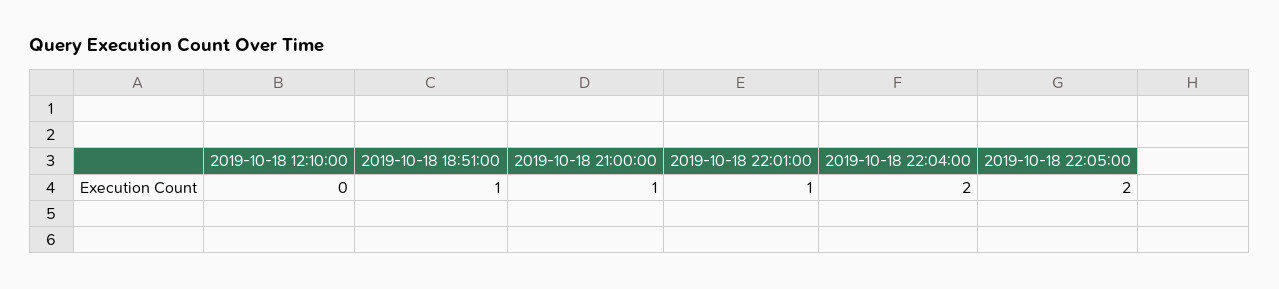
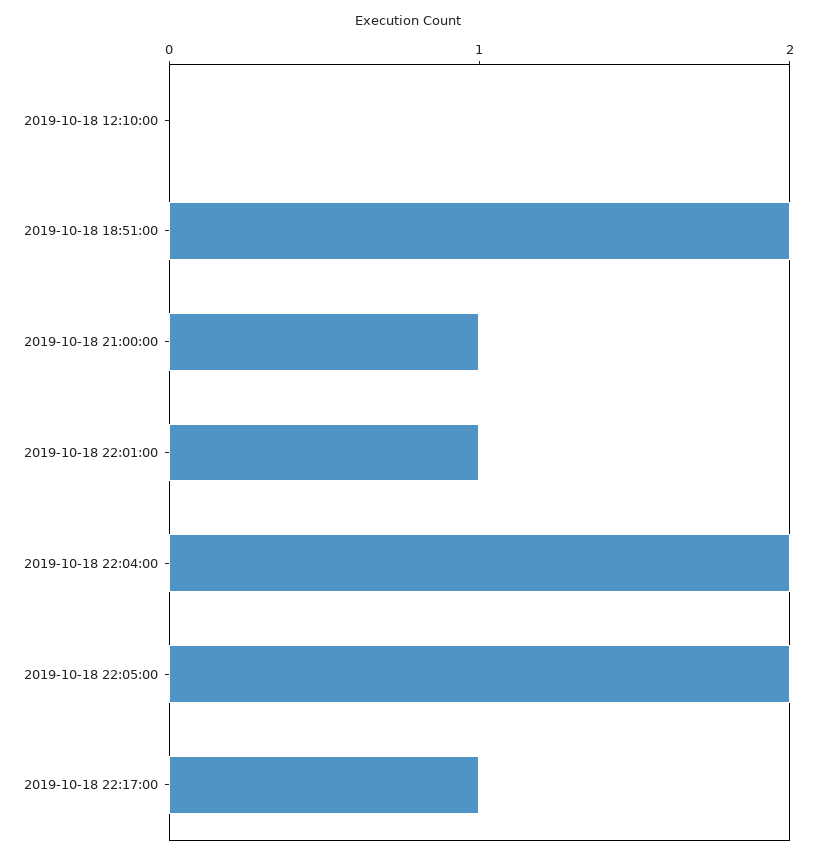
2019-10-18 18:51:00: 1 -> 2
2019-10-18 22:17:00: none -> 1

